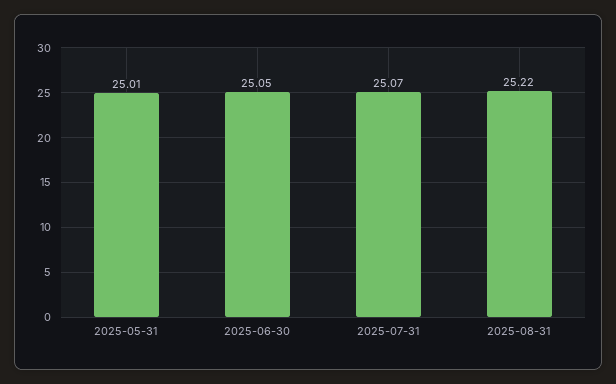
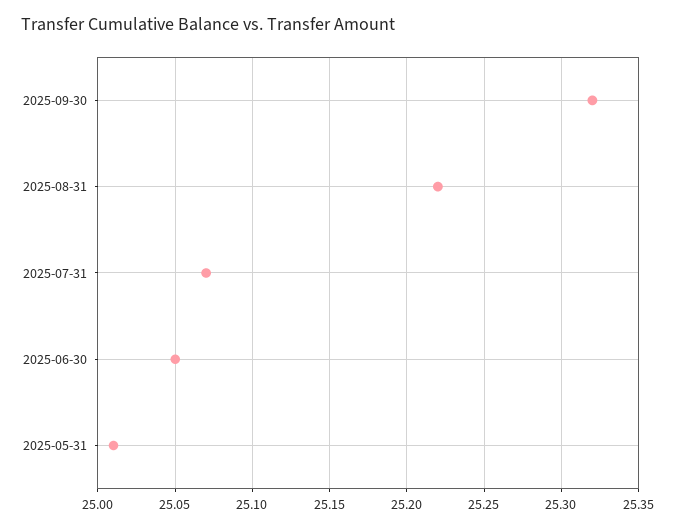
2025-09-30: none -> 25.32

